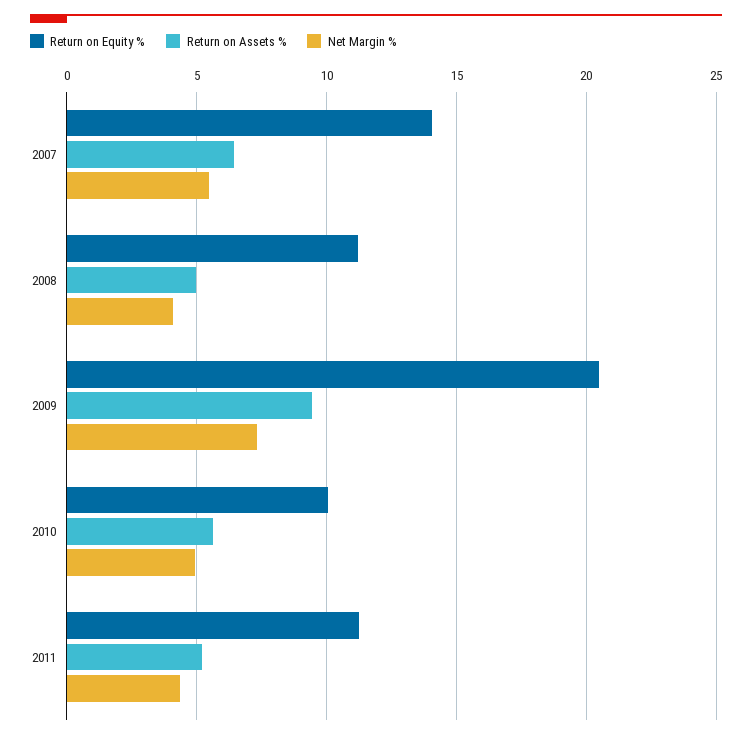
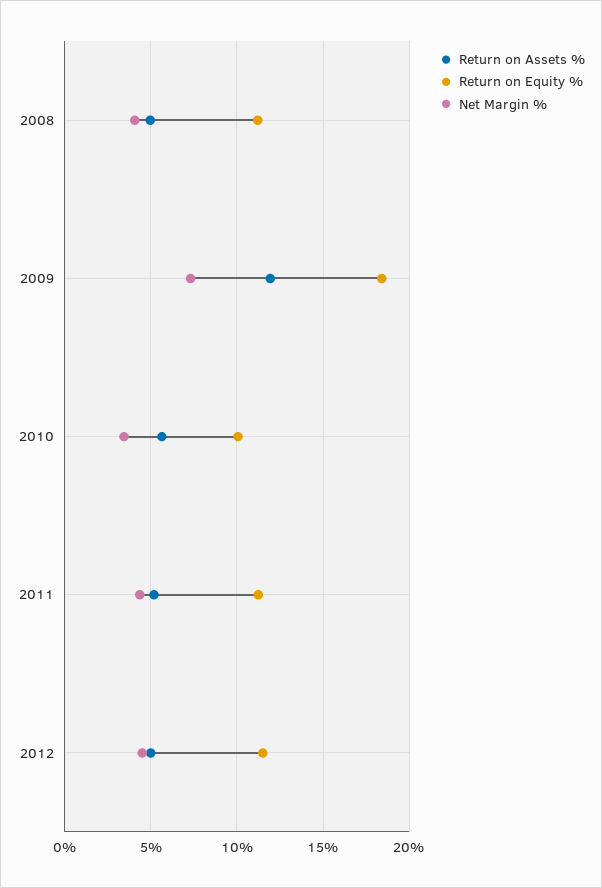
Return on Equity %, 2007: 14 -> none
Return on Assets %, 2007: 6.5 -> none
Net Margin %, 2007: 5.5 -> none
Return on Equity %, 2009: 20.5 -> 18.5
Return on Assets %, 2009: 9.5 -> 12
Net Margin %, 2010: 5 -> 3.5
Return on Assets %, 2012: none -> 5
Return on Equity %, 2012: none -> 11.5
Net Margin %, 2012: none -> 4.5

